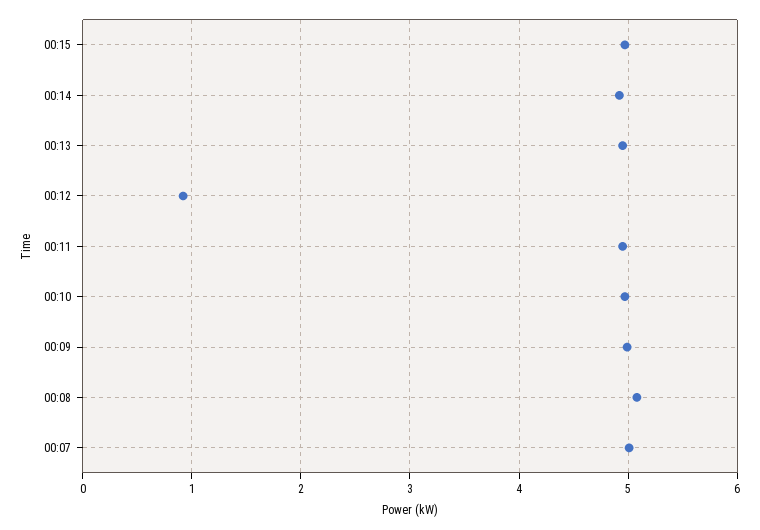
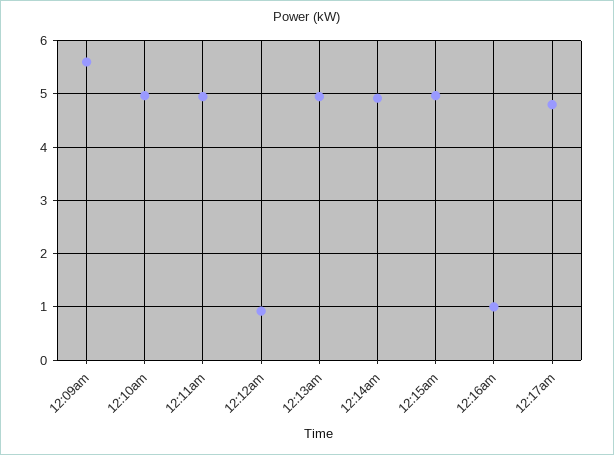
00:09: 5 -> 5.6
00:08: 5.1 -> none
00:07: 5 -> none
12:16am: none -> 1
12:17am: none -> 4.8

